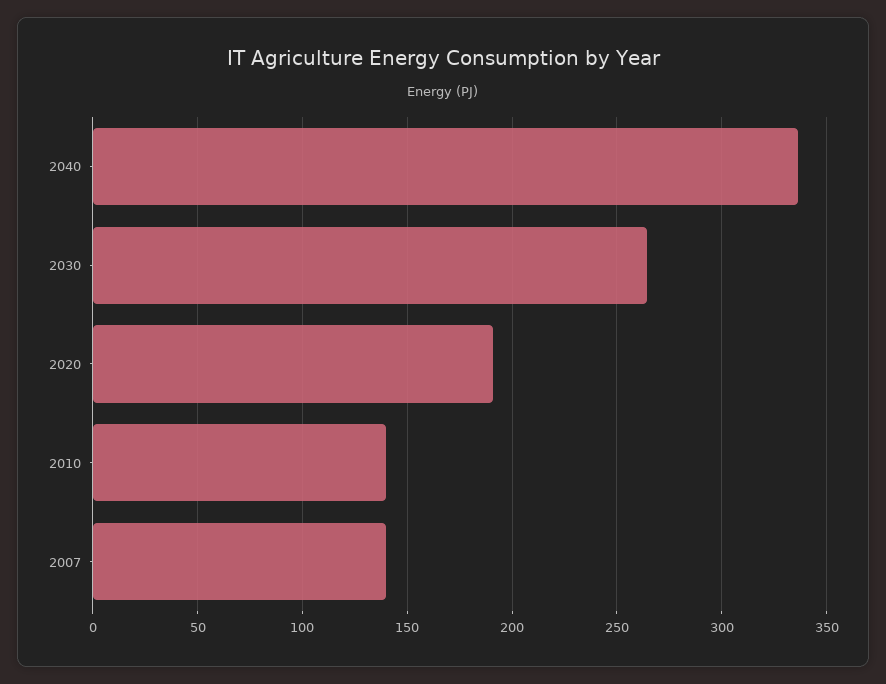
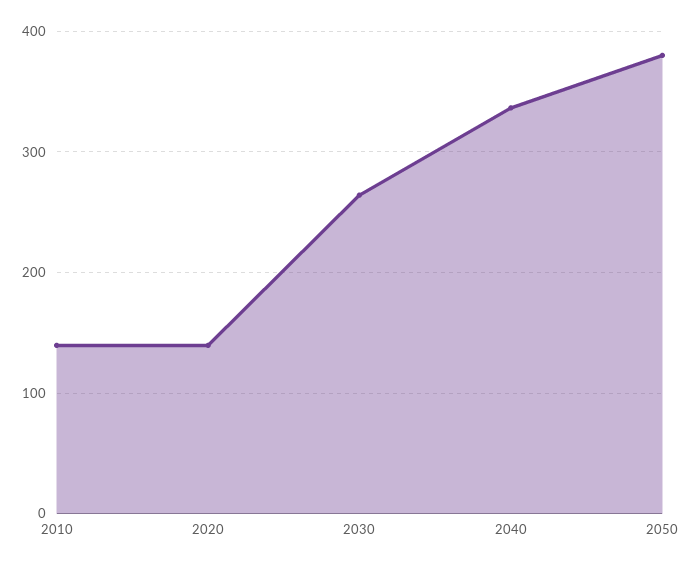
2020: 190 -> 140
2007: 140 -> none
2050: none -> 380

